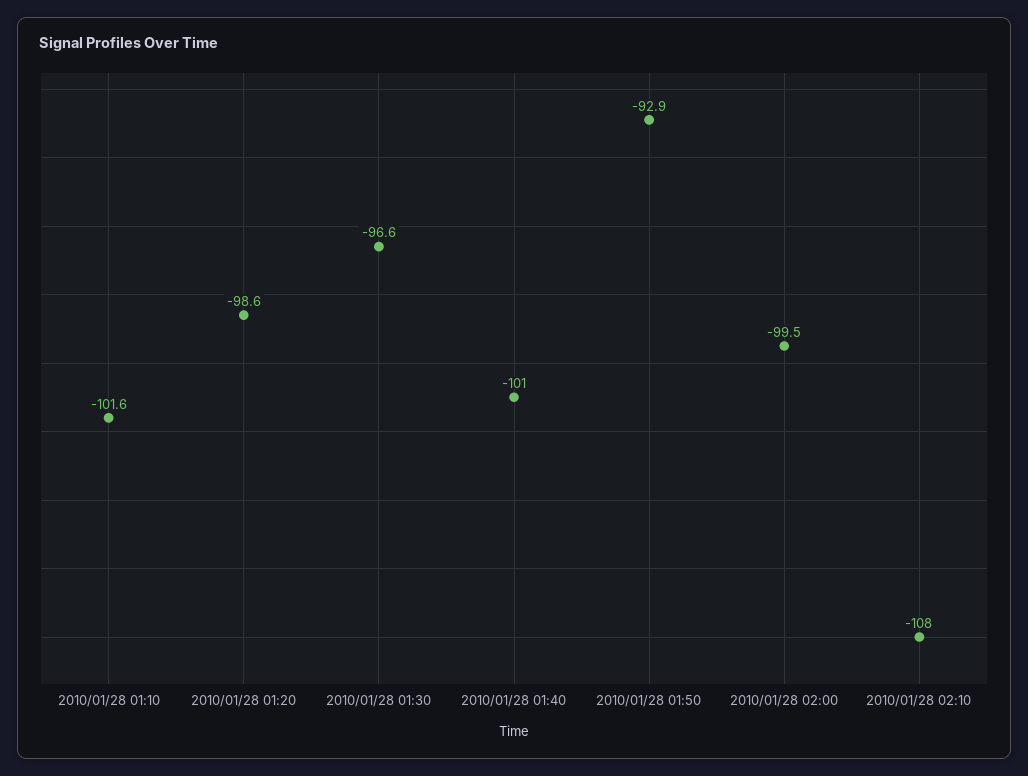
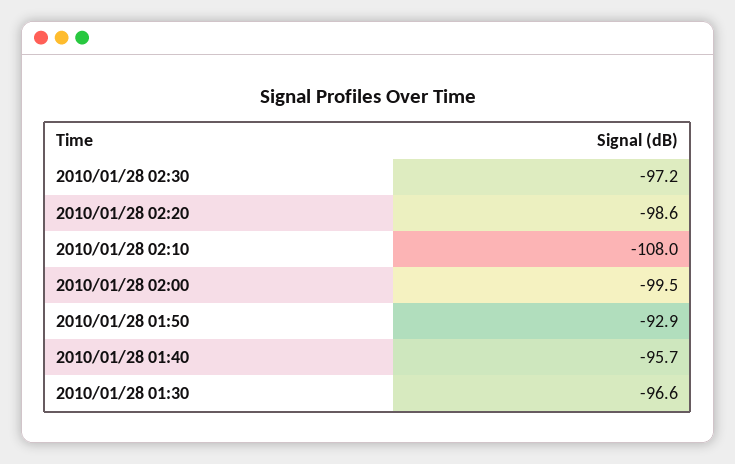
2010/01/28 01:10: -101.6 -> none
2010/01/28 01:20: -98.6 -> none
2010/01/28 01:40: -101 -> -95.7
2010/01/28 02:30: none -> -97.2
2010/01/28 02:20: none -> -98.6

